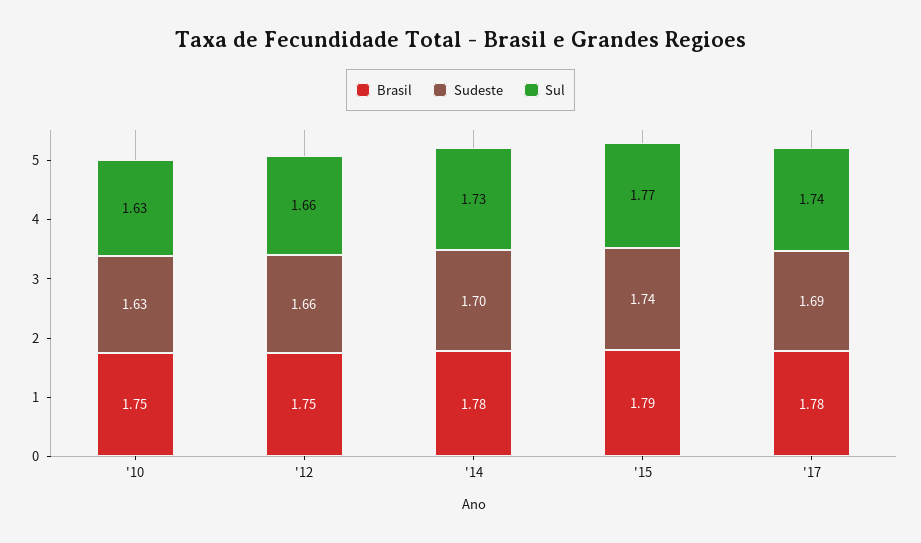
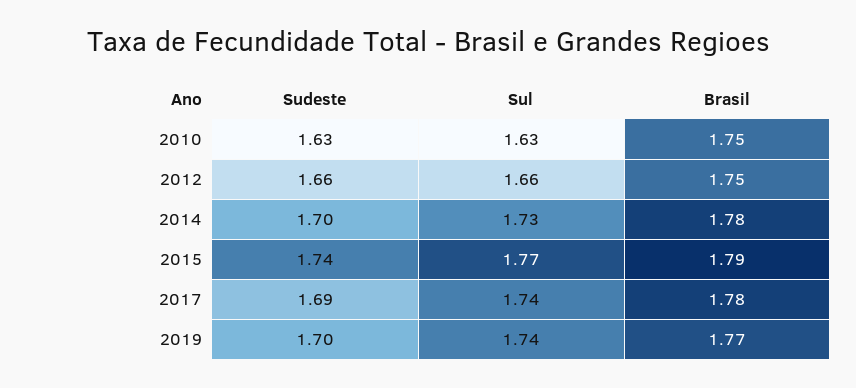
Sudeste, 2019: none -> 1.7
Sul, 2019: none -> 1.74
Brasil, 2019: none -> 1.77

